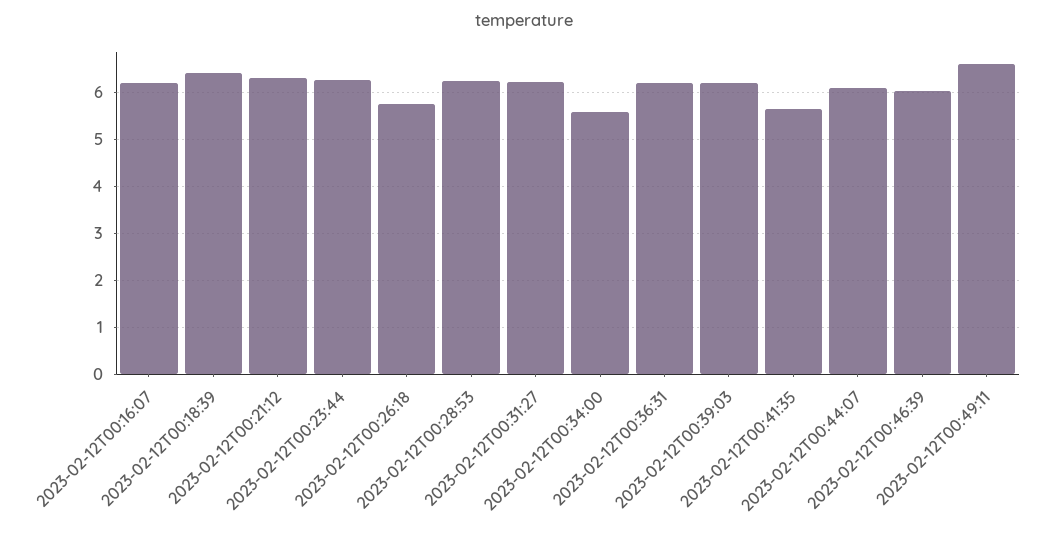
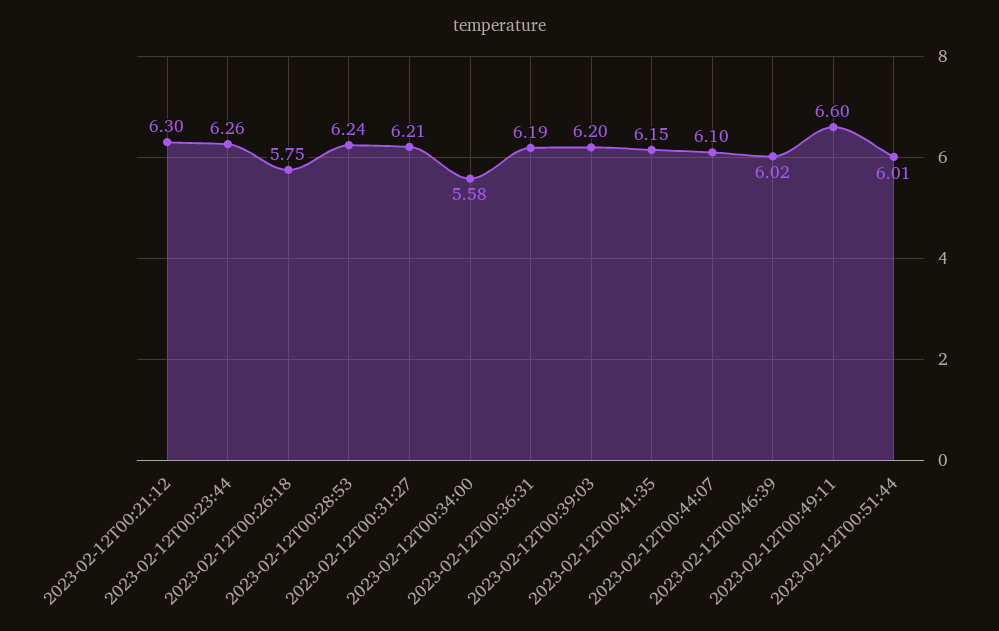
2023-02-12T00:16:07: 6.2 -> none
2023-02-12T00:18:39: 6.4 -> none
2023-02-12T00:41:35: 5.6 -> 6.15
2023-02-12T00:51:44: none -> 6.01

